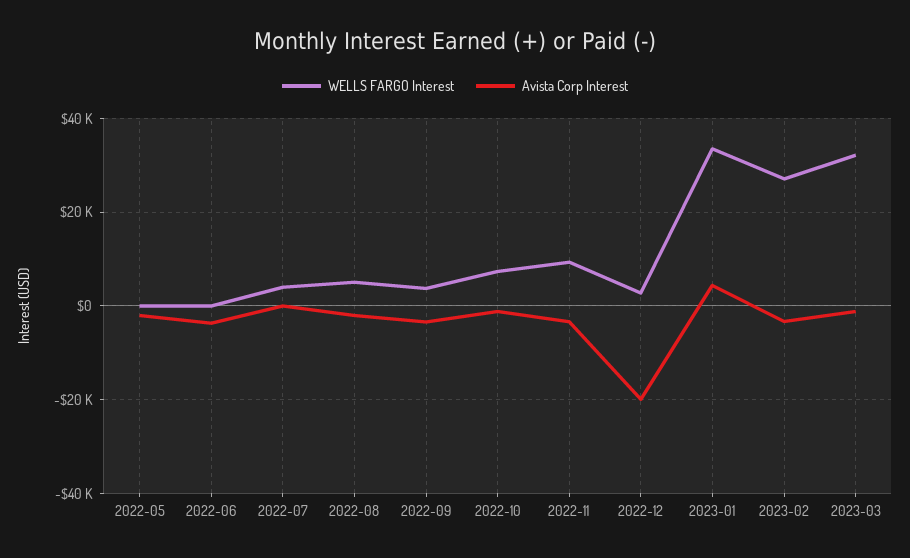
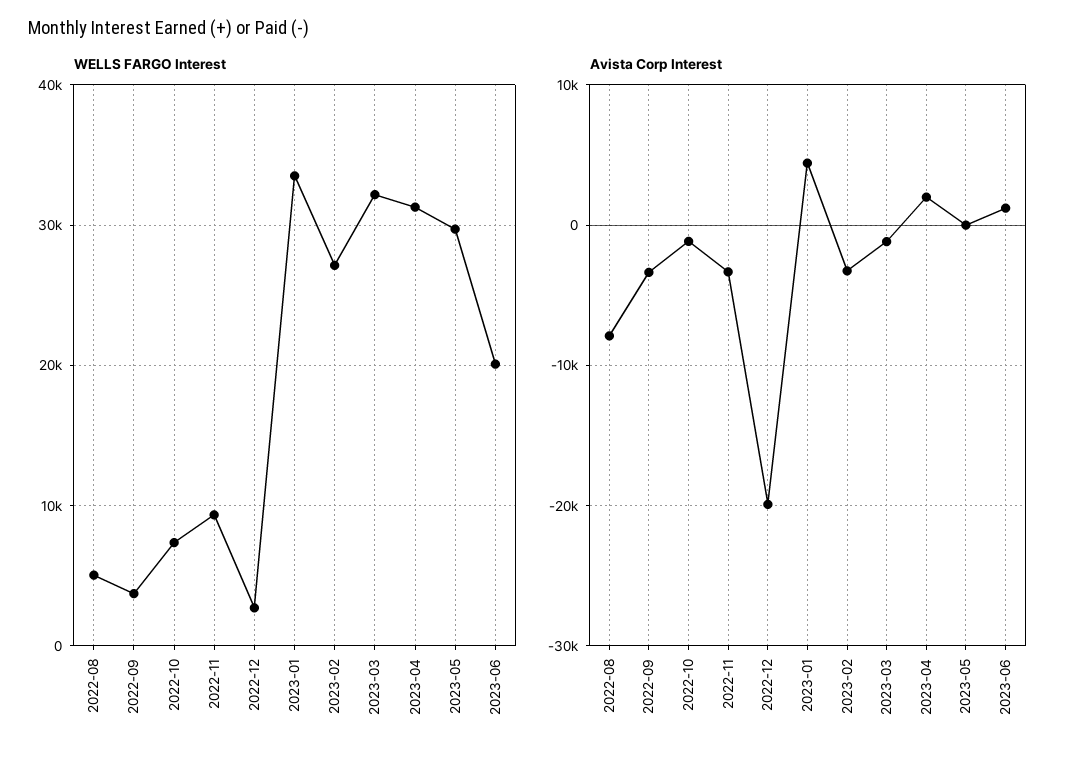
WELLS FARGO Interest, 2022-05: 0 -> none
Avista Corp Interest, 2022-05: -2000 -> none
WELLS FARGO Interest, 2022-06: 0 -> none
Avista Corp Interest, 2022-06: -4000 -> none
WELLS FARGO Interest, 2022-07: 4000 -> none
Avista Corp Interest, 2022-07: 0 -> none
Avista Corp Interest, 2022-08: -2000 -> -8000
WELLS FARGO Interest, 2023-04: none -> 31000
WELLS FARGO Interest, 2023-05: none -> 30000
WELLS FARGO Interest, 2023-06: none -> 20000
Avista Corp Interest, 2023-04: none -> 2000
Avista Corp Interest, 2023-05: none -> 0
Avista Corp Interest, 2023-06: none -> 1000

